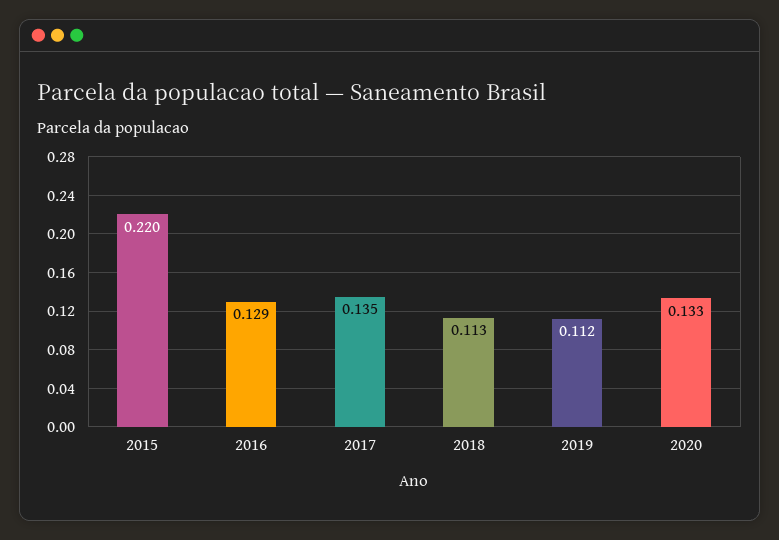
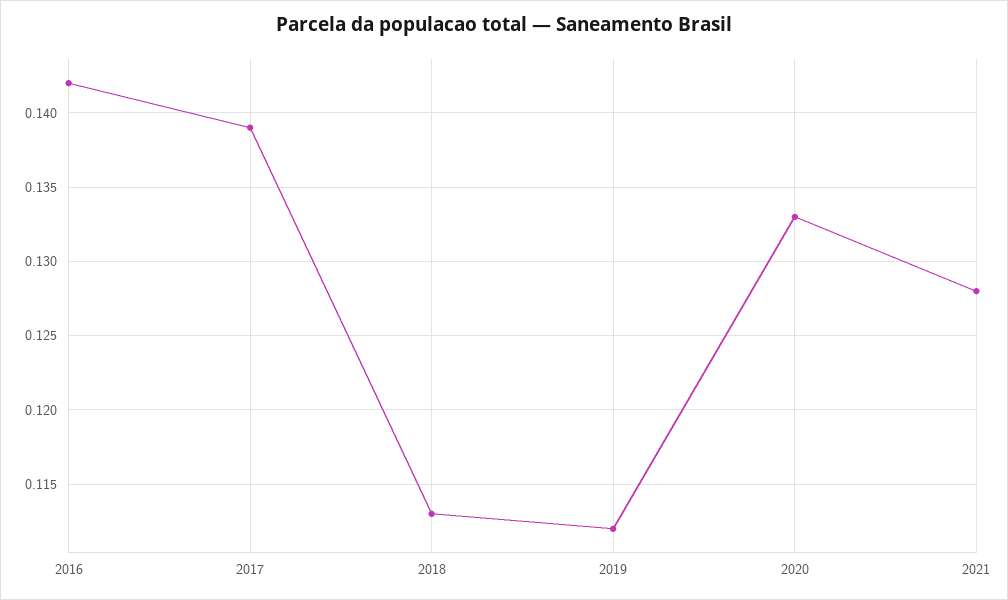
2015: 0.22 -> none
2016: 0.129 -> 0.142
2017: 0.135 -> 0.139
2021: none -> 0.128

